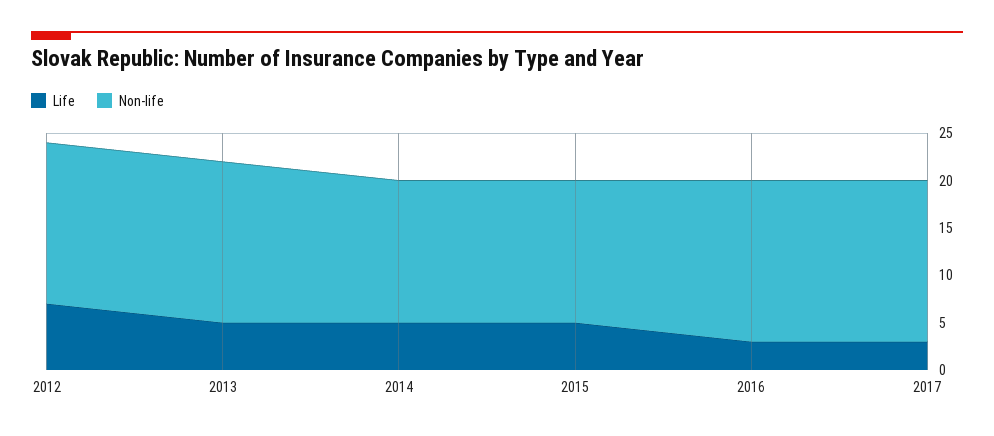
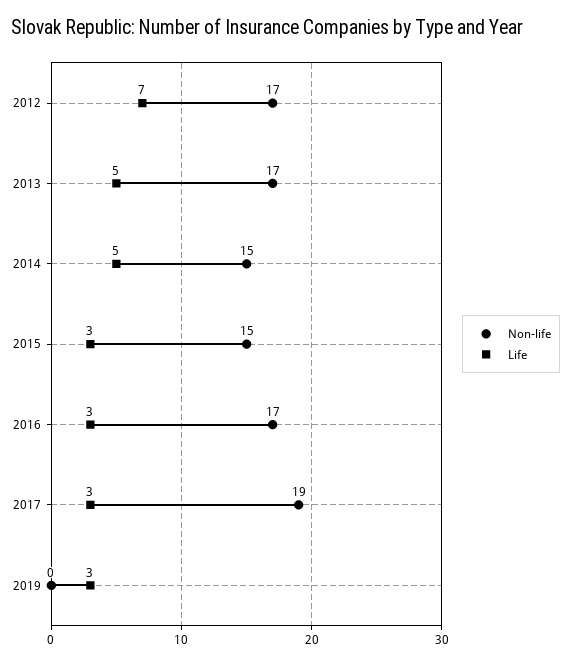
Life, 2015: 5 -> 3
Non-life, 2017: 17 -> 19
Non-life, 2019: none -> 0
Life, 2019: none -> 3

